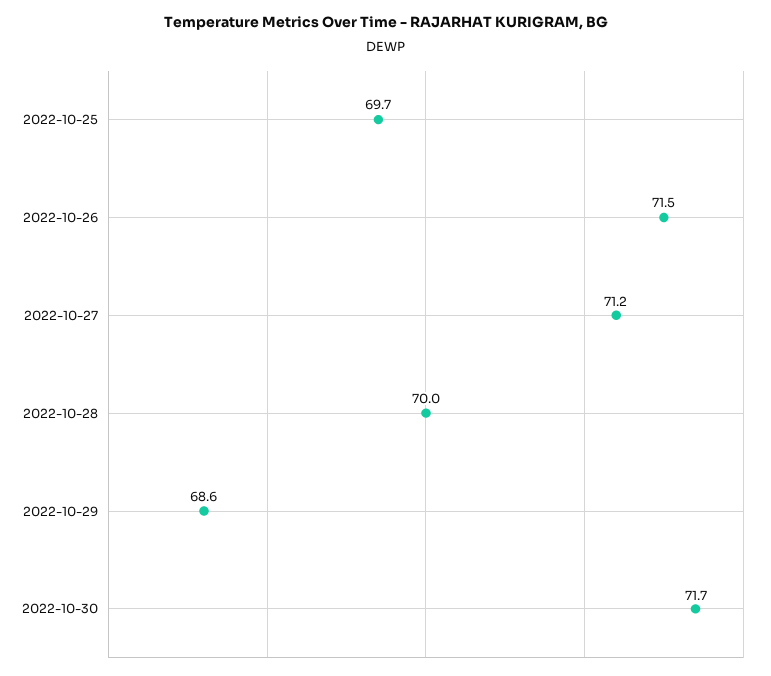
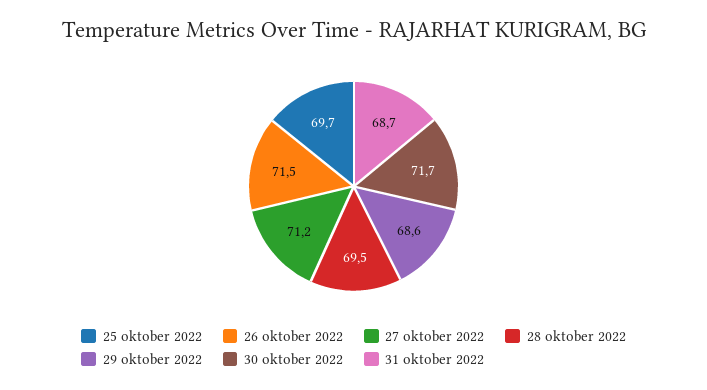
2022-10-28: 70 -> 69.5
31 oktober 2022: none -> 68.7

